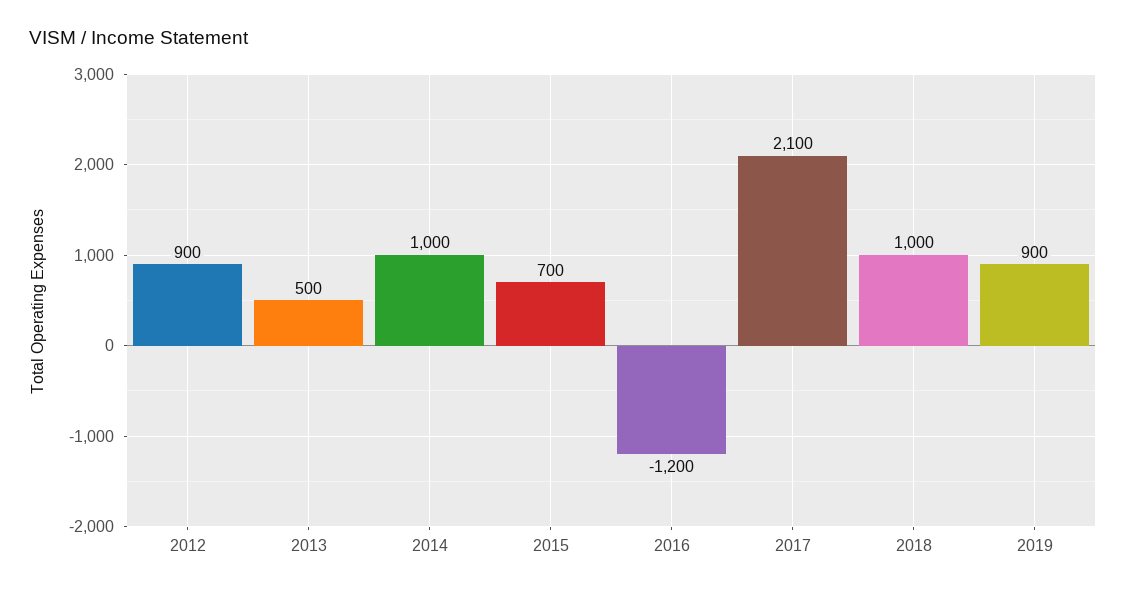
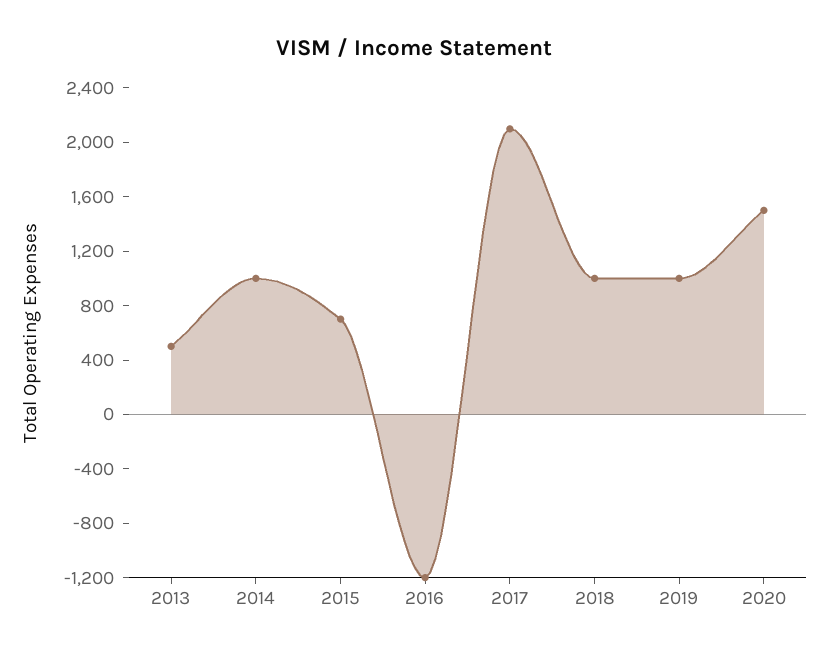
2012: 900 -> none
2019: 900 -> 1000
2020: none -> 1500

